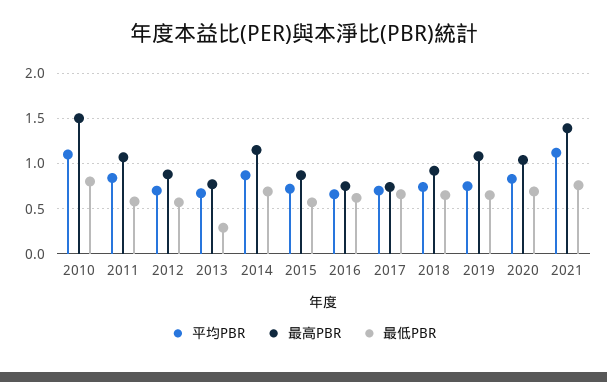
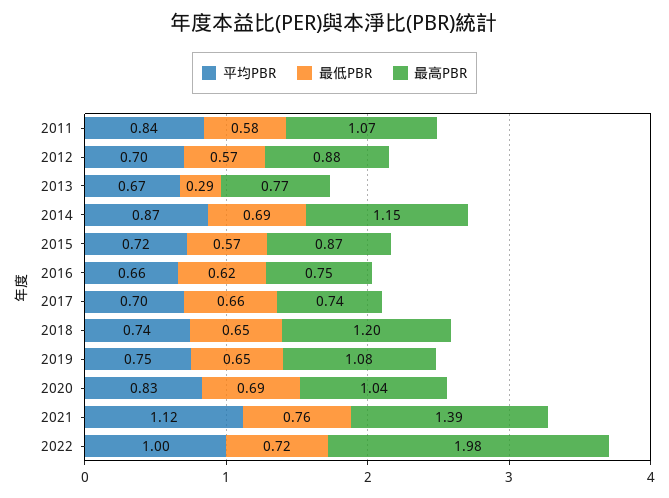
平均PBR, 2010: 1.1 -> none
最高PBR, 2010: 1.5 -> none
最低PBR, 2010: 0.8 -> none
最高PBR, 2018: 0.9 -> 1.2
平均PBR, 2022: none -> 1
最低PBR, 2022: none -> 0.72
最高PBR, 2022: none -> 1.98

